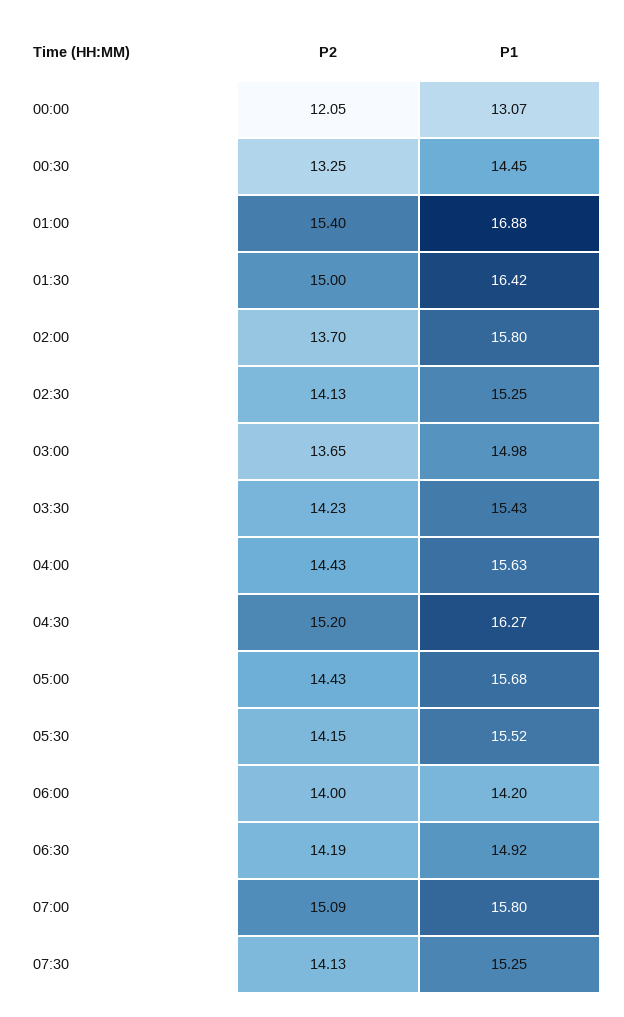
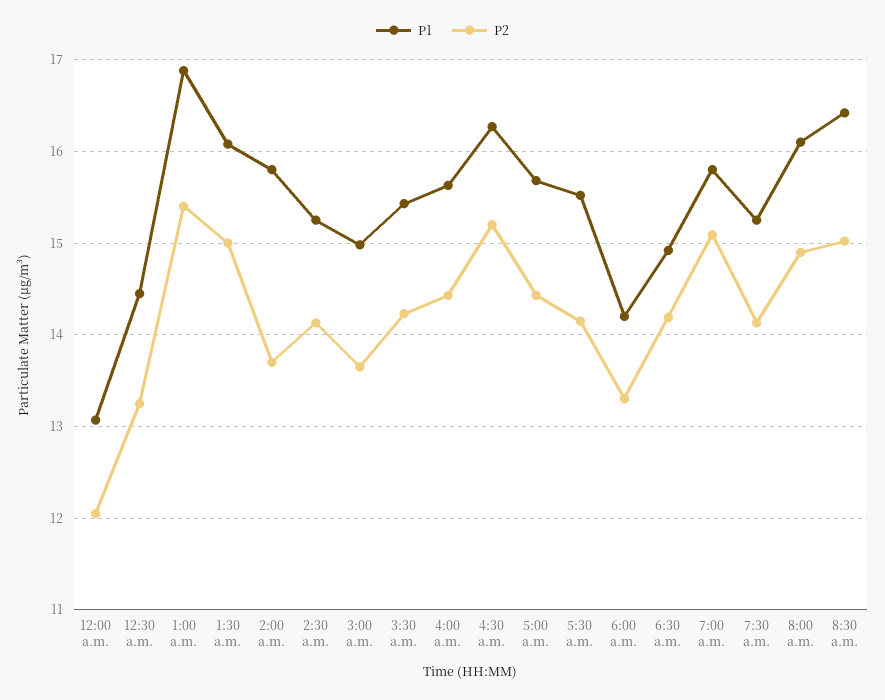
P1, 01:30: 16.42 -> 16.1
P2, 06:00: 14 -> 13.3
P1, 8:00 a.m.: none -> 16.1
P2, 8:00 a.m.: none -> 14.9
P1, 8:30 a.m.: none -> 16.4
P2, 8:30 a.m.: none -> 15

